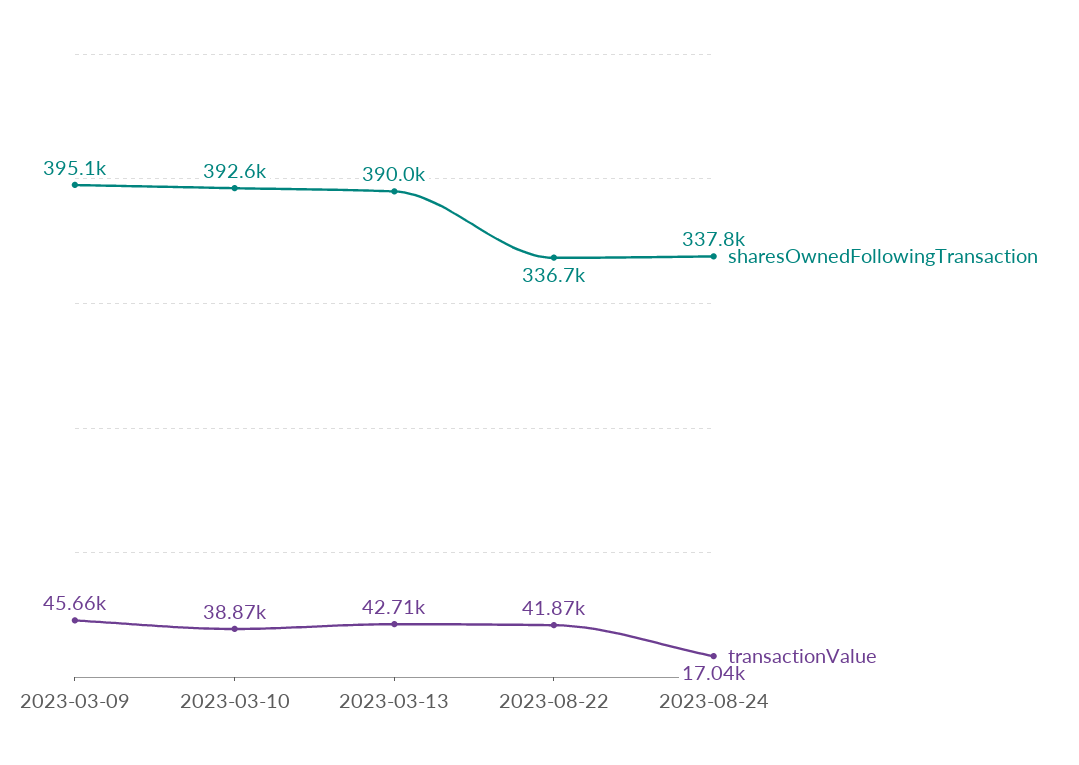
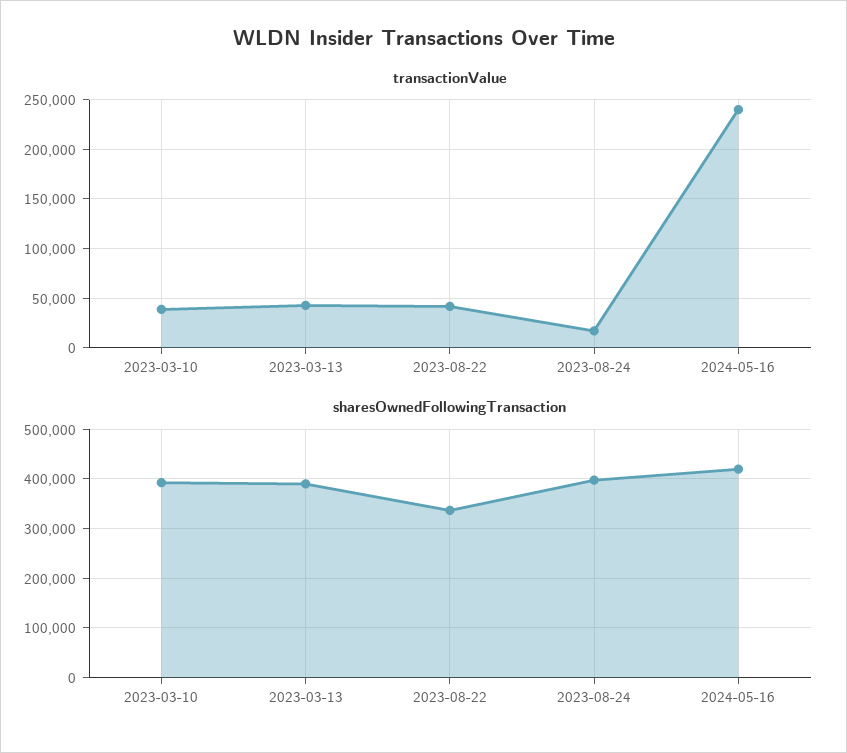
sharesOwnedFollowingTransaction, 2023-03-09: 395100 -> none
transactionValue, 2023-03-09: 45660 -> none
sharesOwnedFollowingTransaction, 2023-08-24: 337800 -> 400000
transactionValue, 2024-05-16: none -> 240000
sharesOwnedFollowingTransaction, 2024-05-16: none -> 420000

